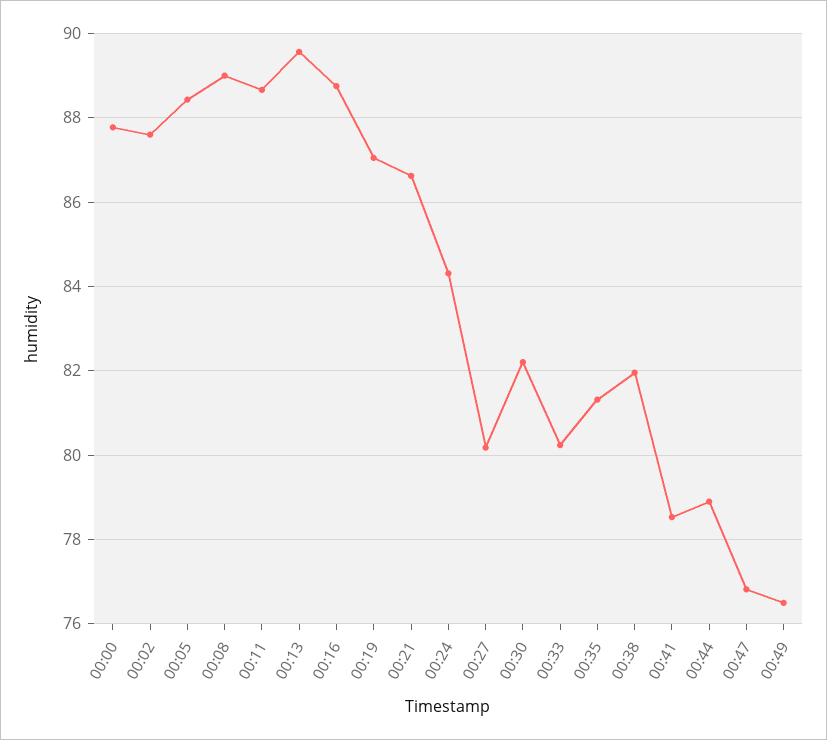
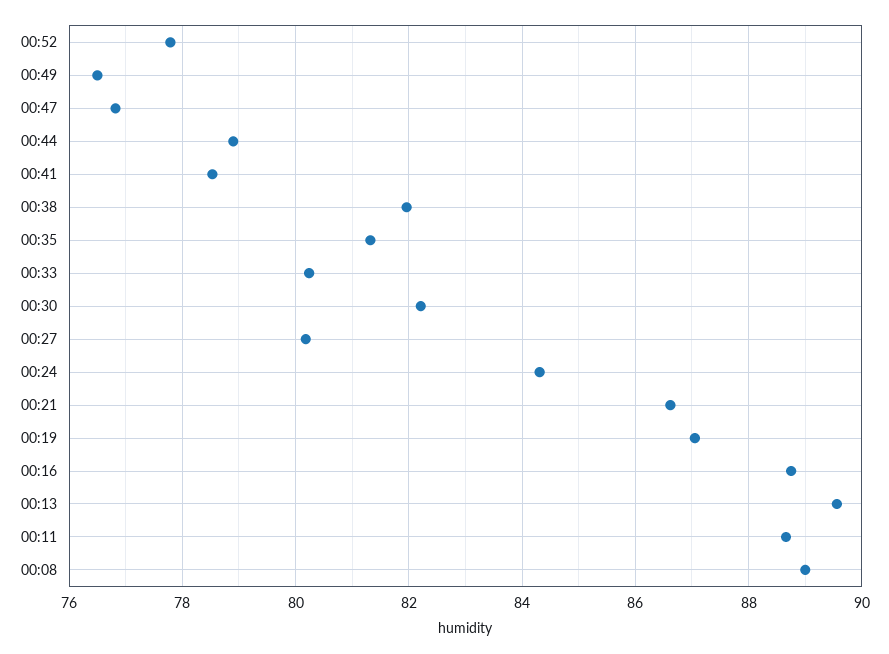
00:00: 87.8 -> none
00:02: 87.6 -> none
00:05: 88.4 -> none
00:52: none -> 77.8

